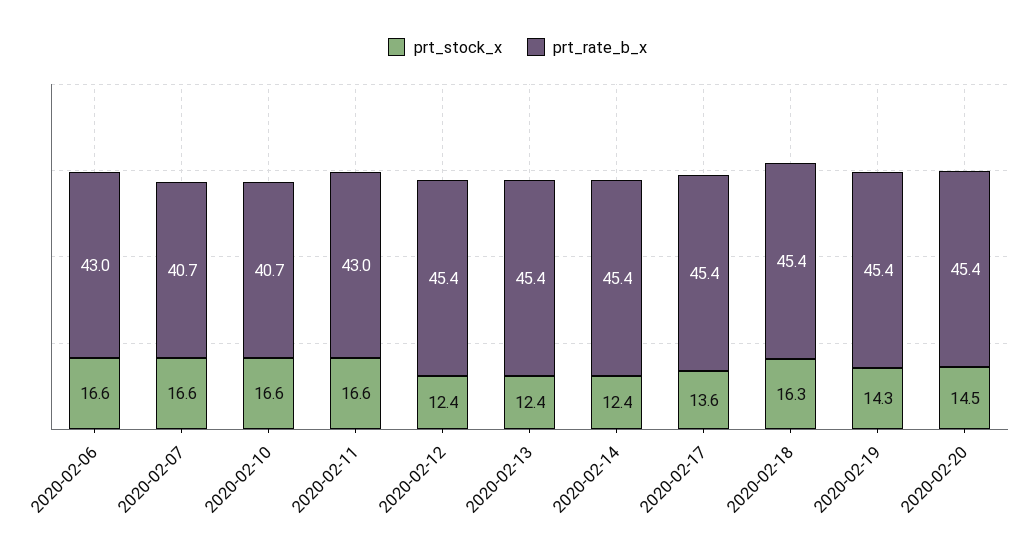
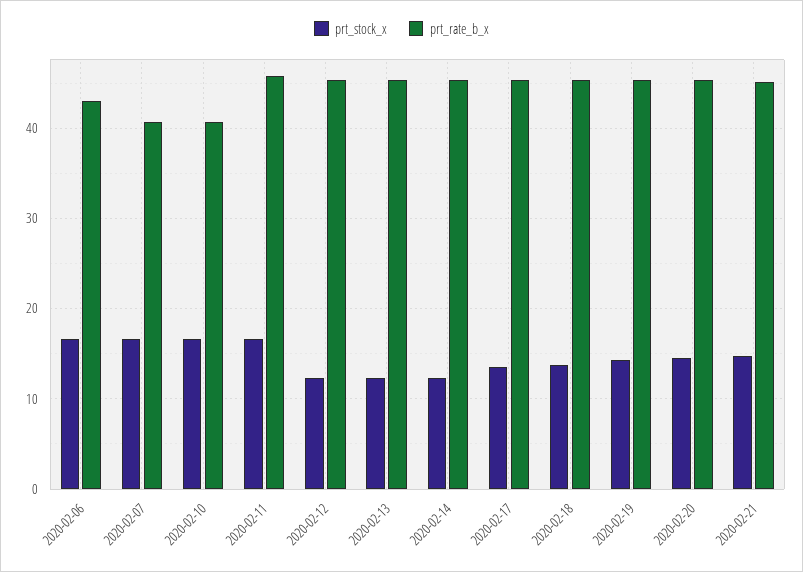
prt_rate_b_x, 2020-02-11: 43 -> 46
prt_stock_x, 2020-02-18: 16.3 -> 14
prt_stock_x, 2020-02-21: none -> 15
prt_rate_b_x, 2020-02-21: none -> 45

